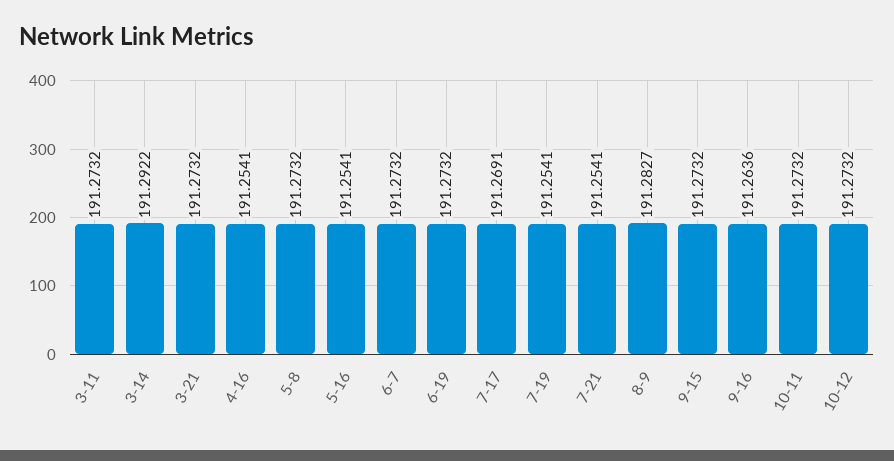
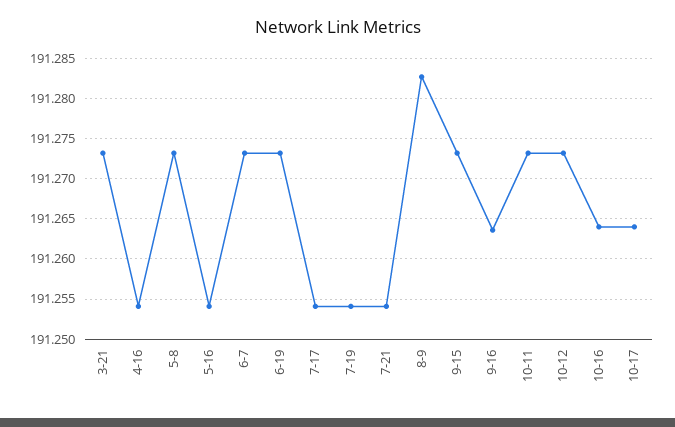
3-11: 191.2732 -> none
3-14: 191.2922 -> none
7-17: 191.2691 -> 191.254
10-16: none -> 191.264
10-17: none -> 191.264

